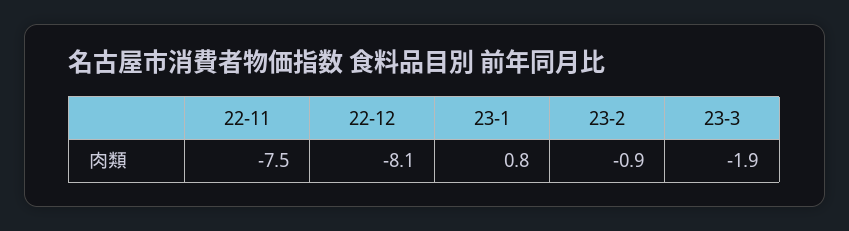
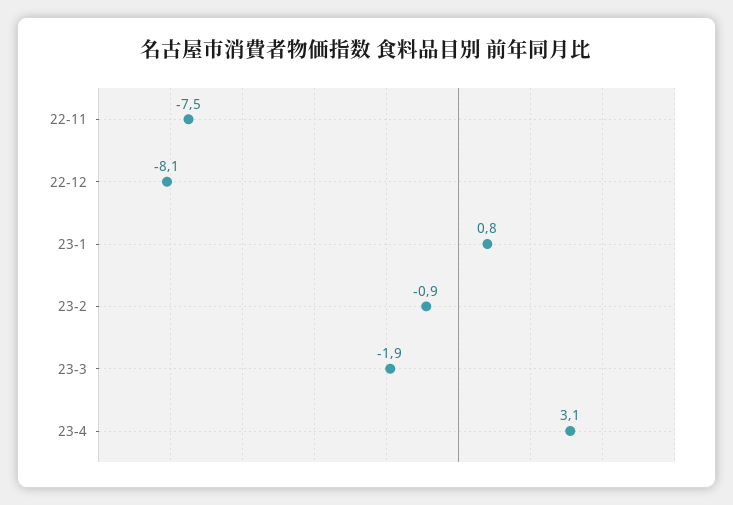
23-4: none -> 3.1

